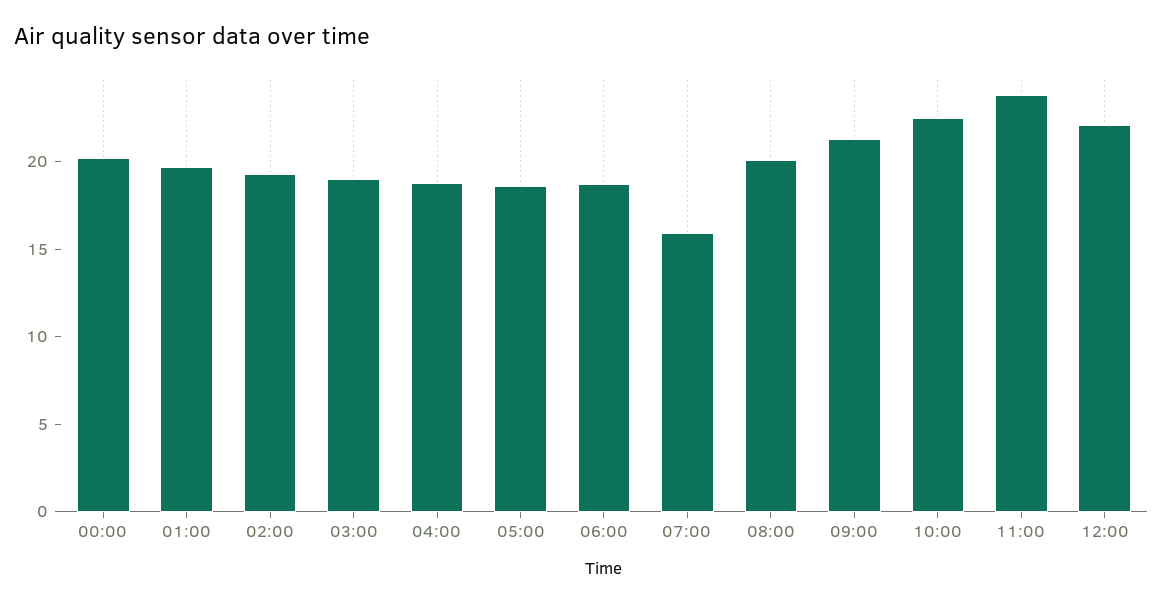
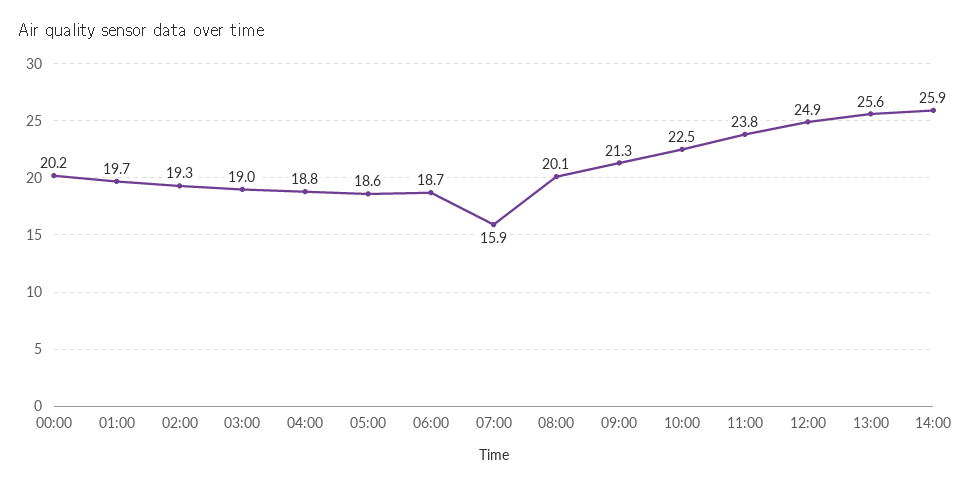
12:00: 22 -> 24.9
13:00: none -> 25.6
14:00: none -> 25.9

